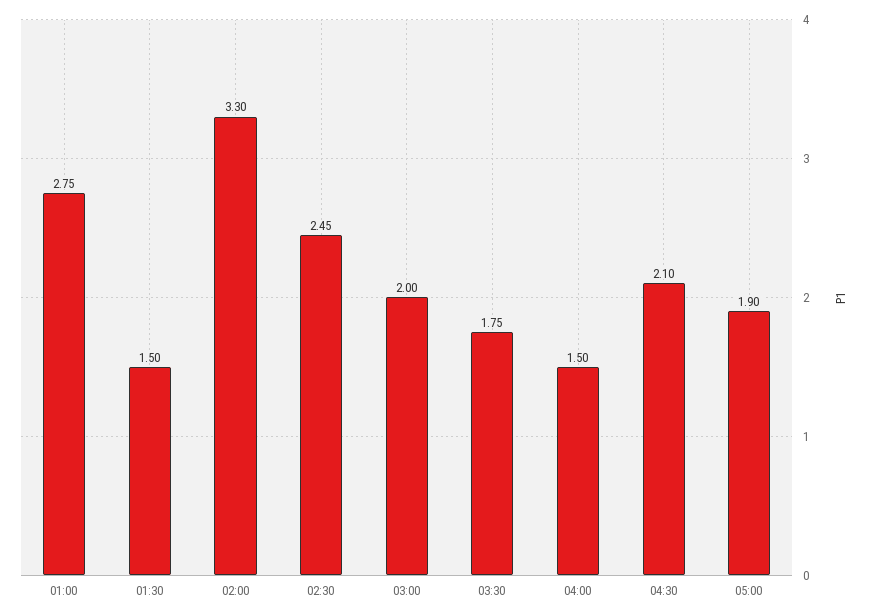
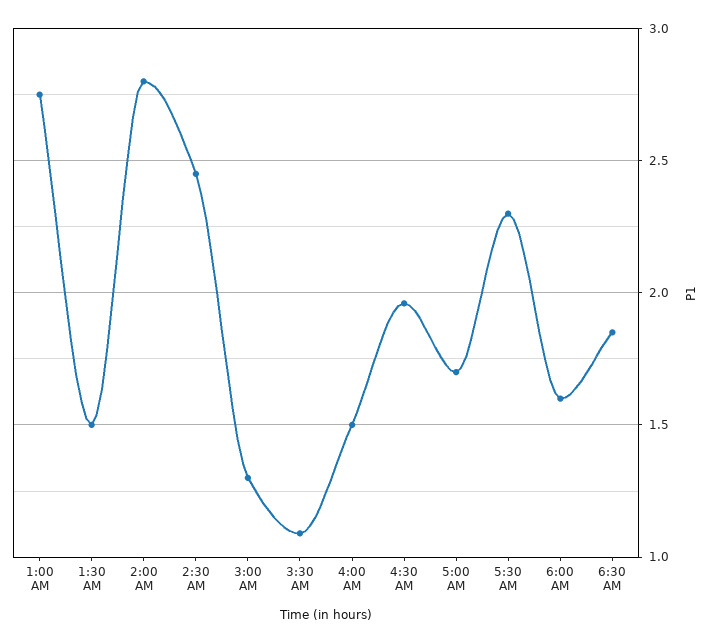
02:00: 3.3 -> 2.8
03:00: 2 -> 1.3
03:30: 1.75 -> 1.1
04:30: 2.1 -> 1.95
05:00: 1.9 -> 1.7
5:30 AM: none -> 2.3
6:00 AM: none -> 1.6
6:30 AM: none -> 1.85

